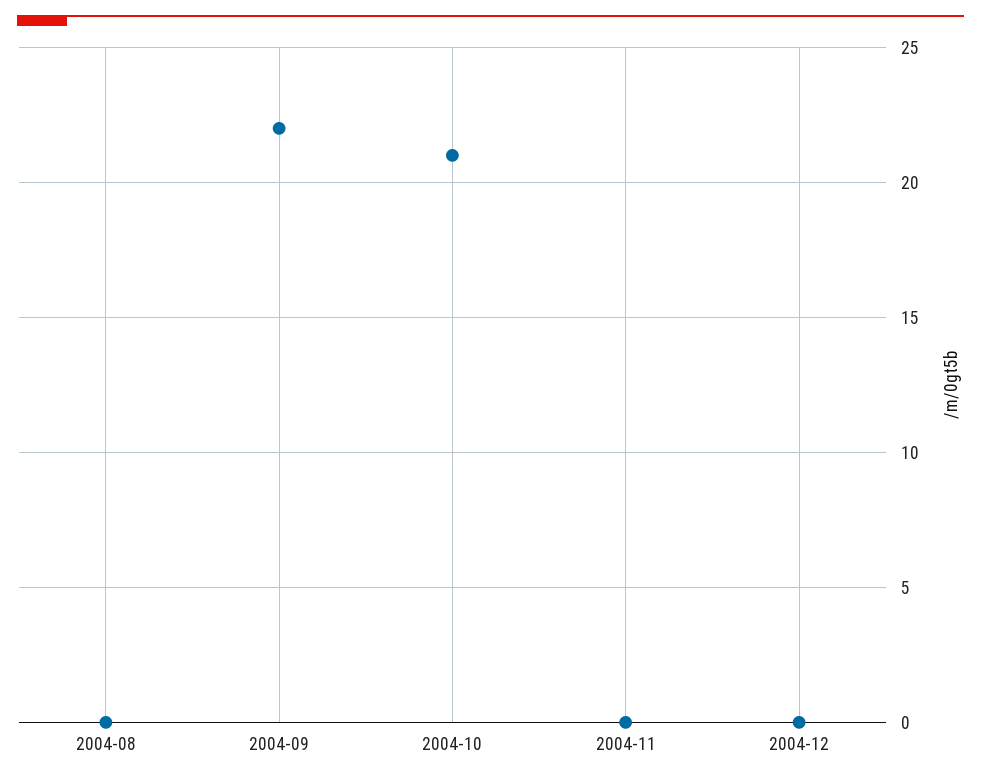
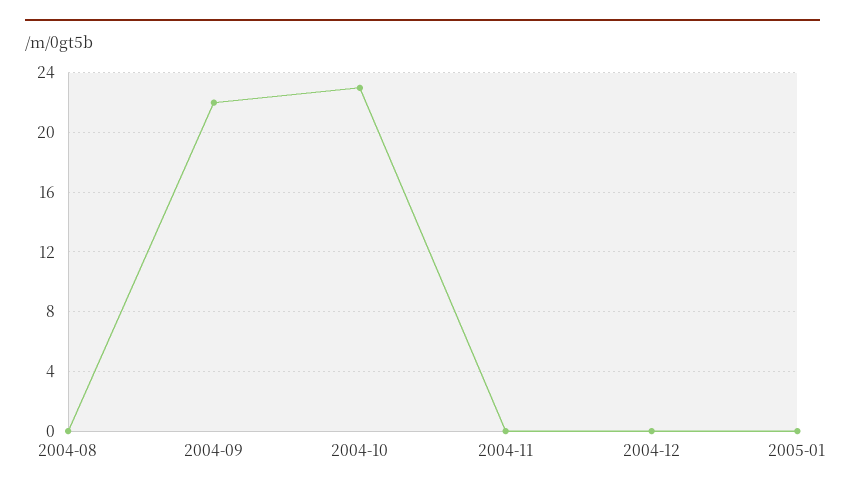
2004-10: 21 -> 23
2005-01: none -> 0

